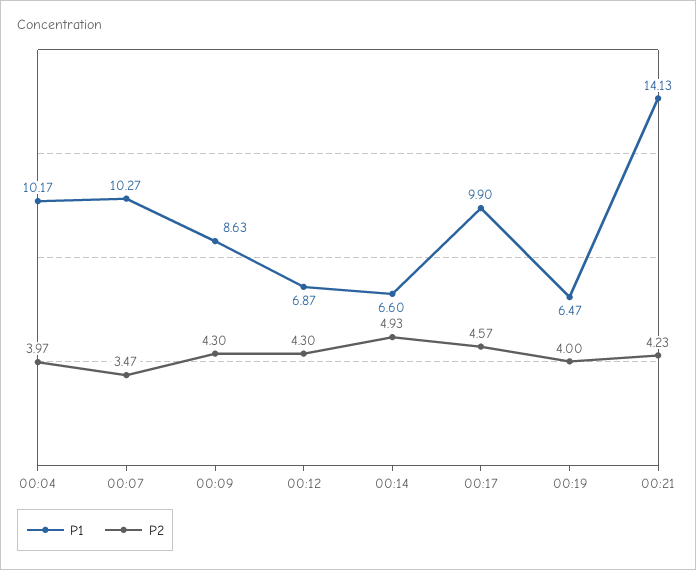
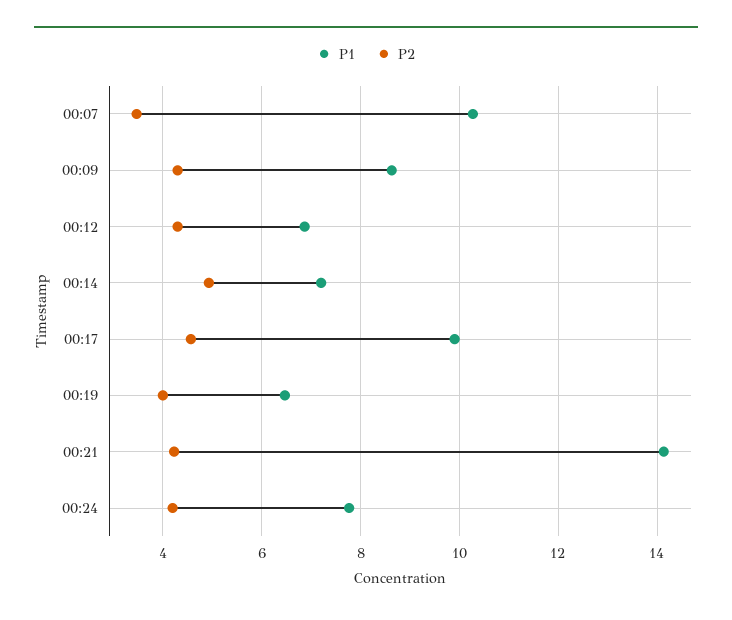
P1, 00:04: 10.17 -> none
P2, 00:04: 3.97 -> none
P1, 00:14: 6.6 -> 7.2
P1, 00:24: none -> 7.8
P2, 00:24: none -> 4.2

